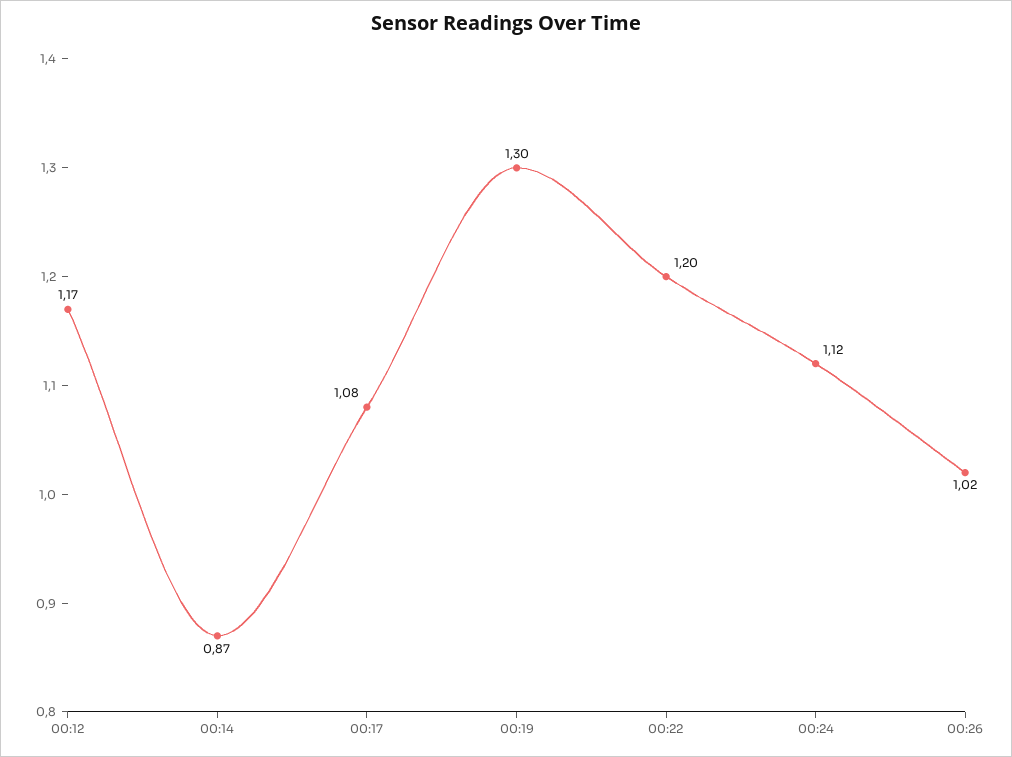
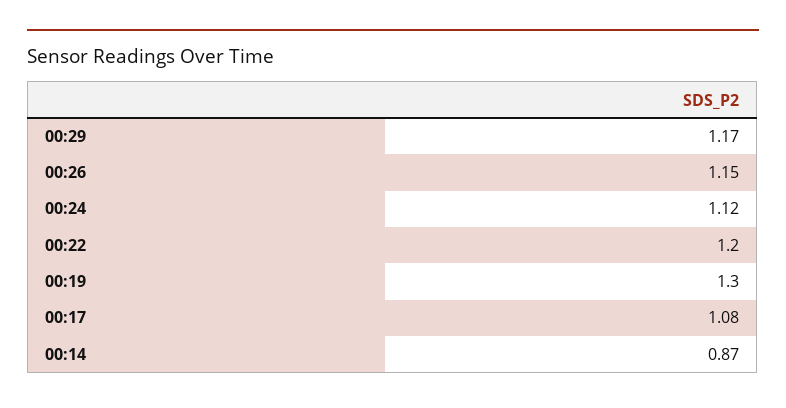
00:12: 1.17 -> none
00:26: 1.02 -> 1.15
00:29: none -> 1.17

